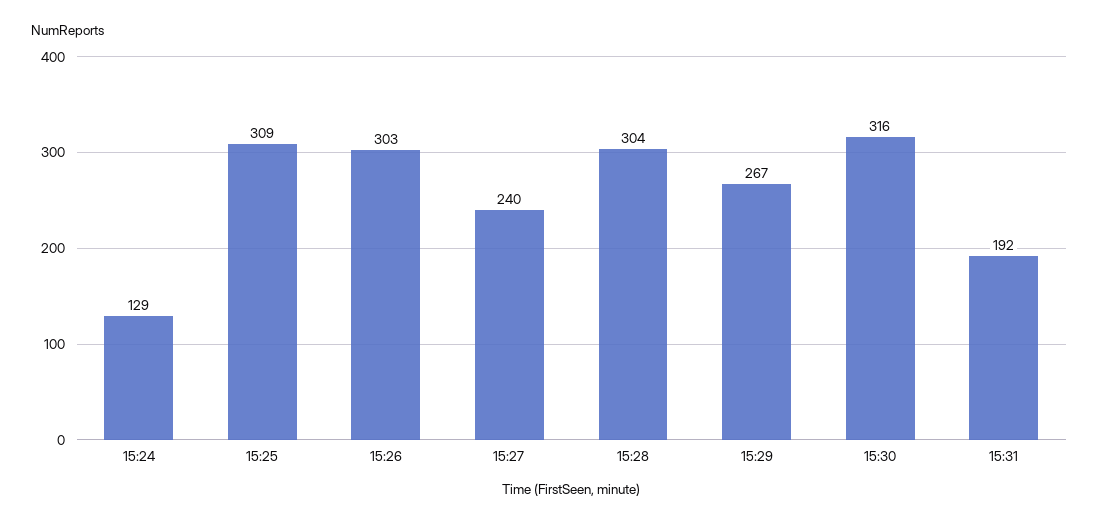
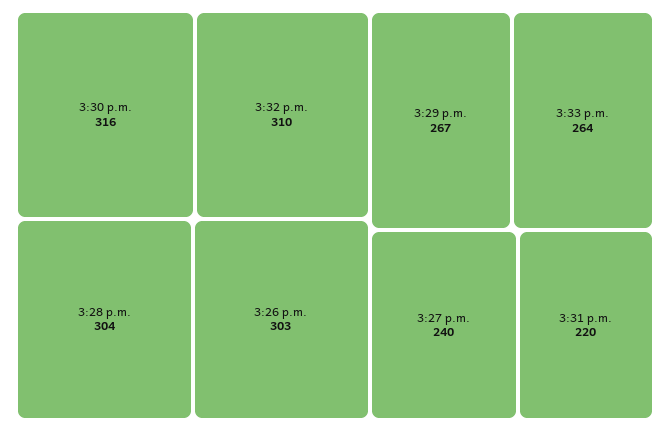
15:24: 129 -> none
15:25: 309 -> none
15:31: 192 -> 220
3:32 p.m.: none -> 310
3:33 p.m.: none -> 264

